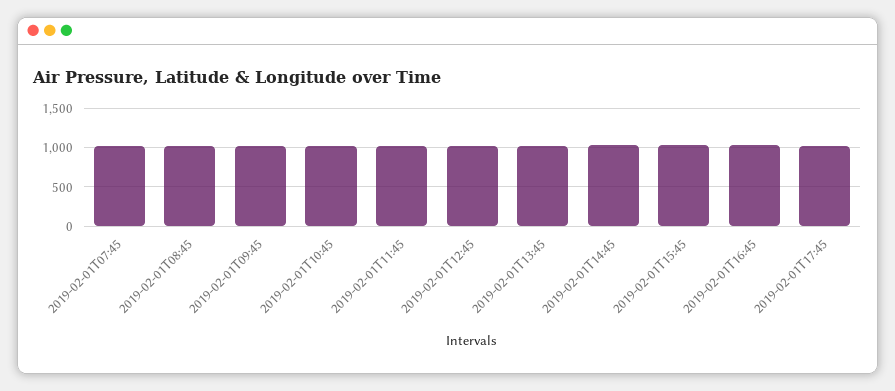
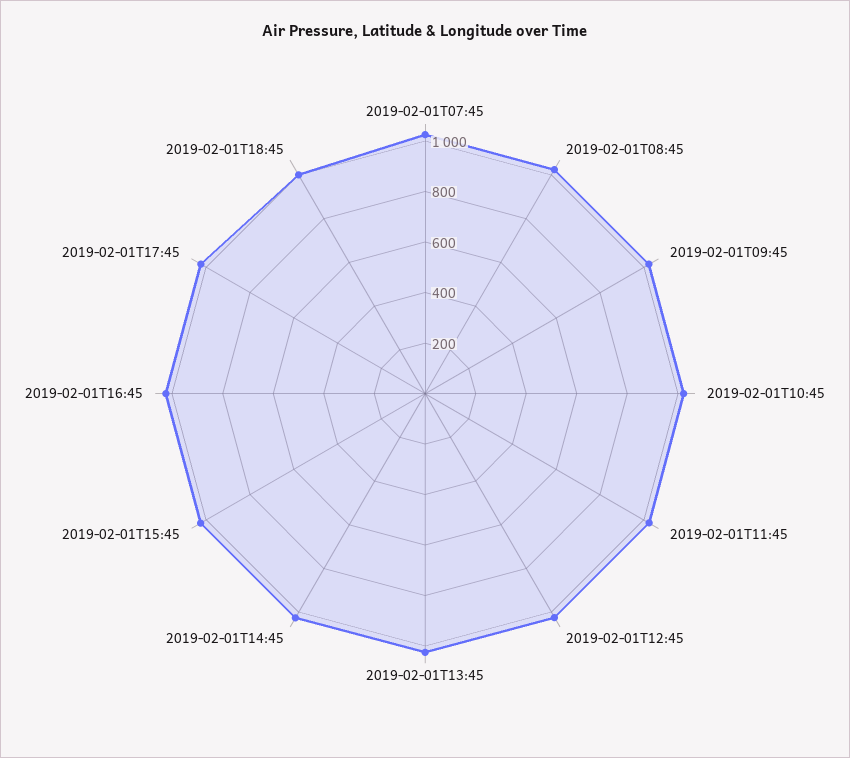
2019-02-01T18:45: none -> 1000

